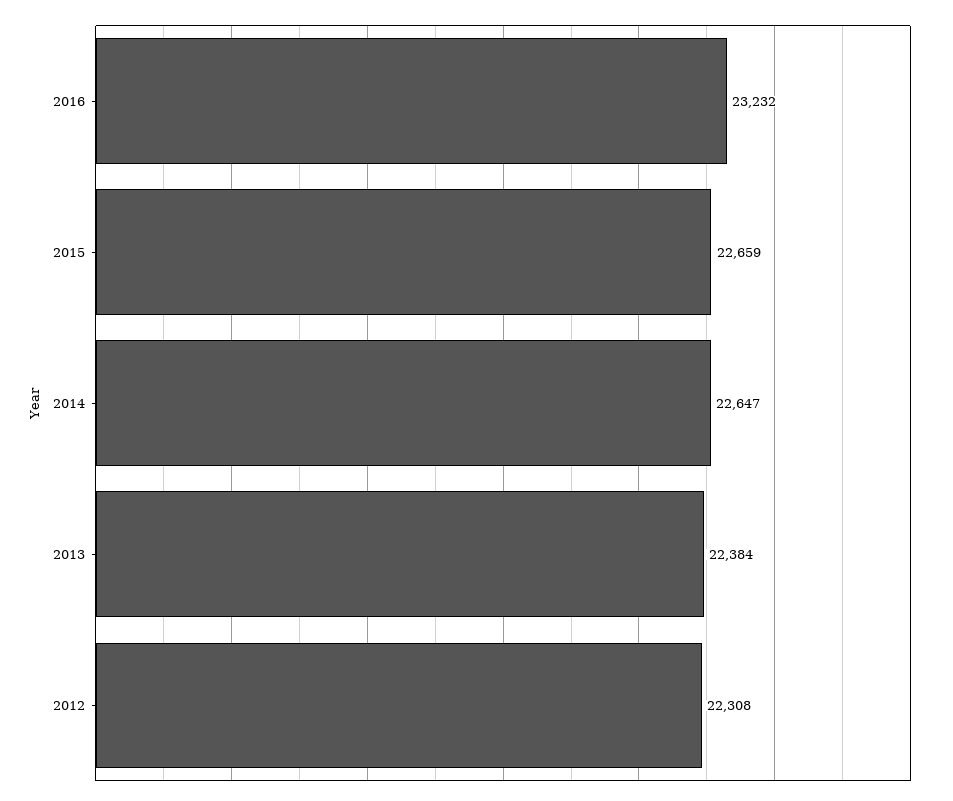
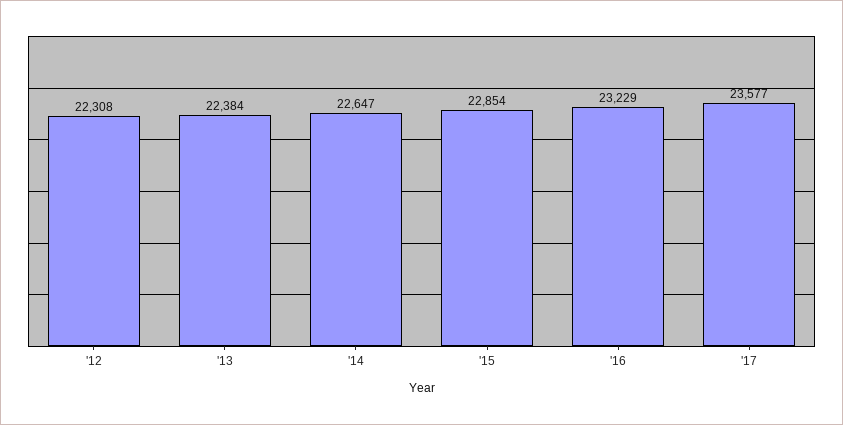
2016: 23232 -> 23229
2015: 22659 -> 22854
'17: none -> 23577

